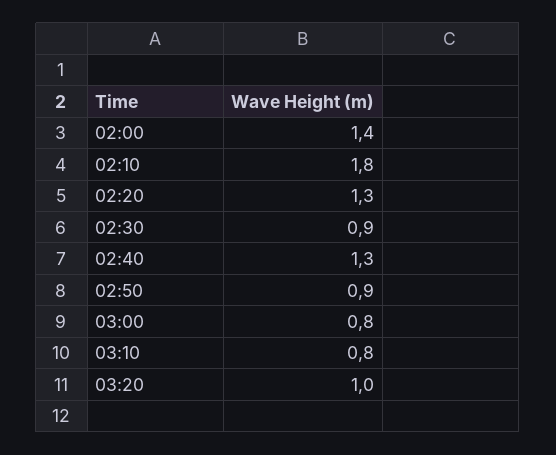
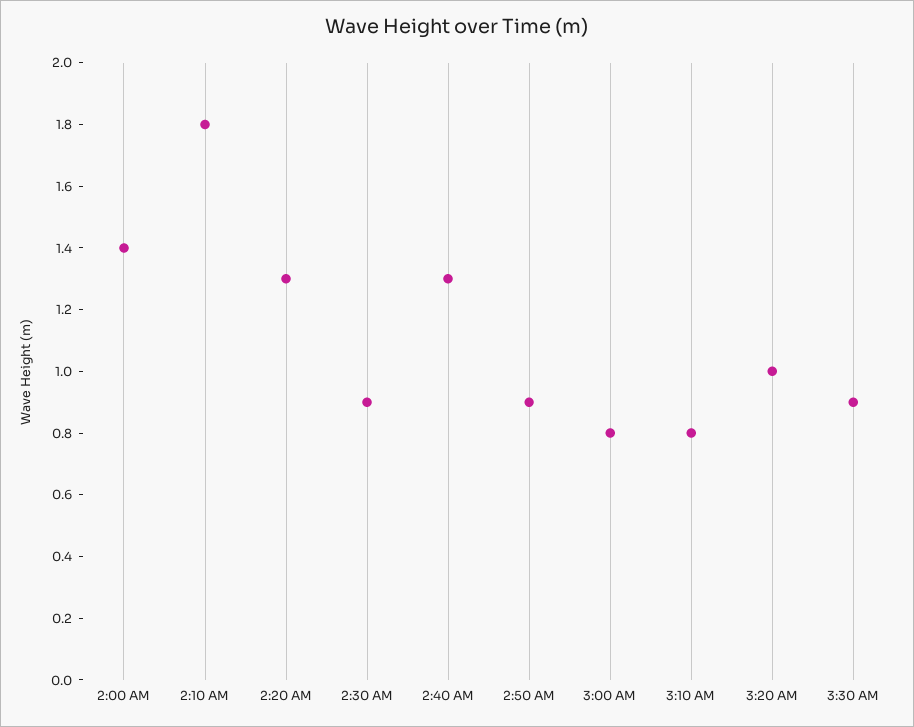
3:30 AM: none -> 0.9

